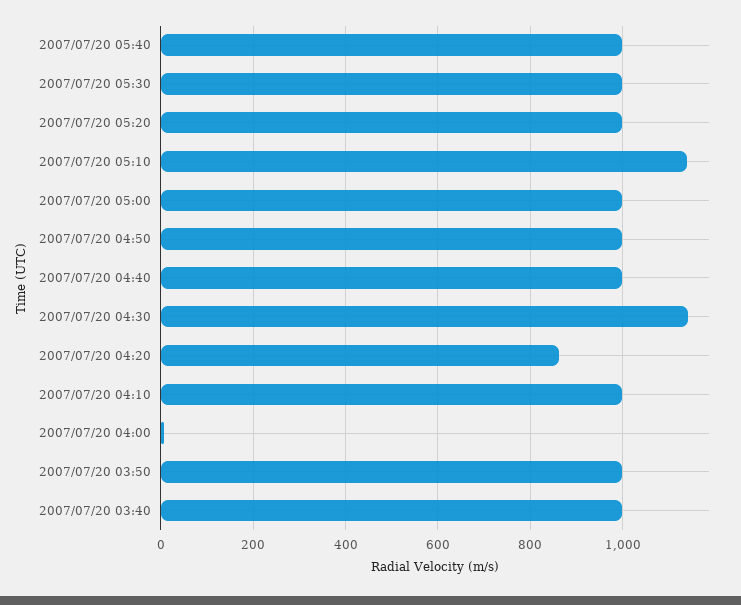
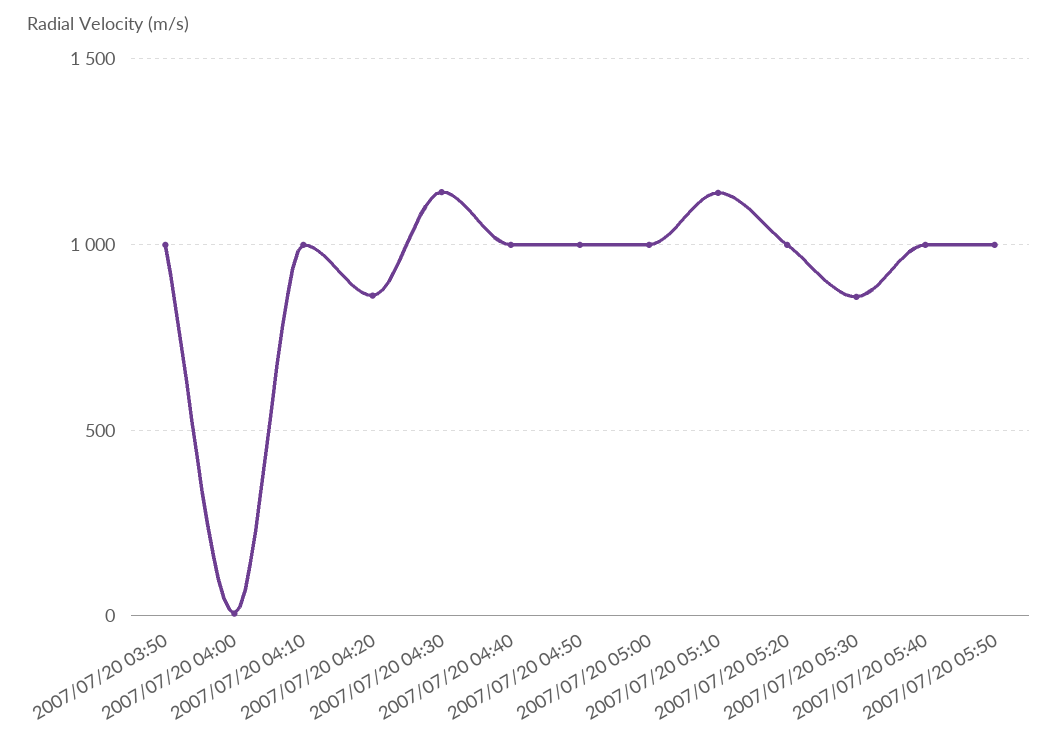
2007/07/20 05:30: 1000 -> 850
2007/07/20 03:40: 1000 -> none
2007/07/20 05:50: none -> 1000

